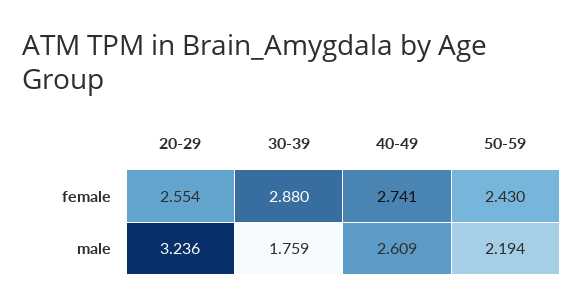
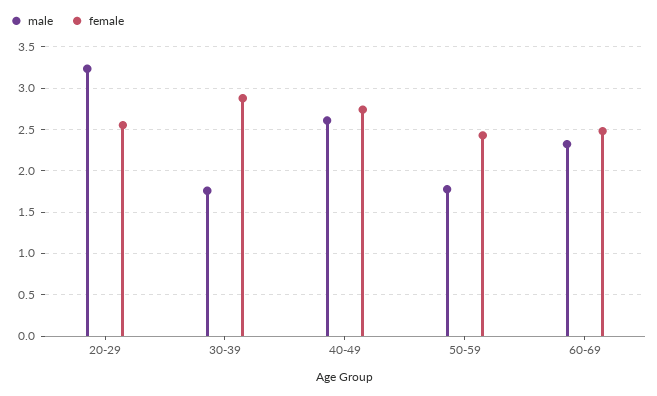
male, 50-59: 2.194 -> 1.8
male, 60-69: none -> 2.3
female, 60-69: none -> 2.5

